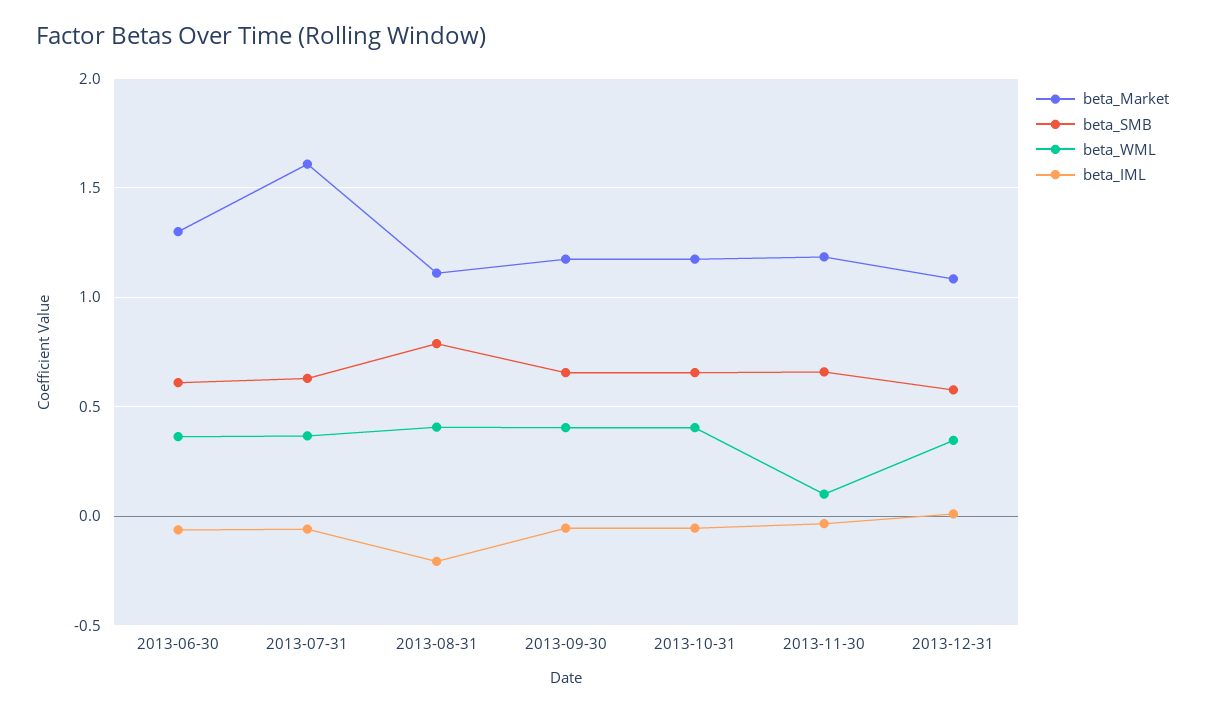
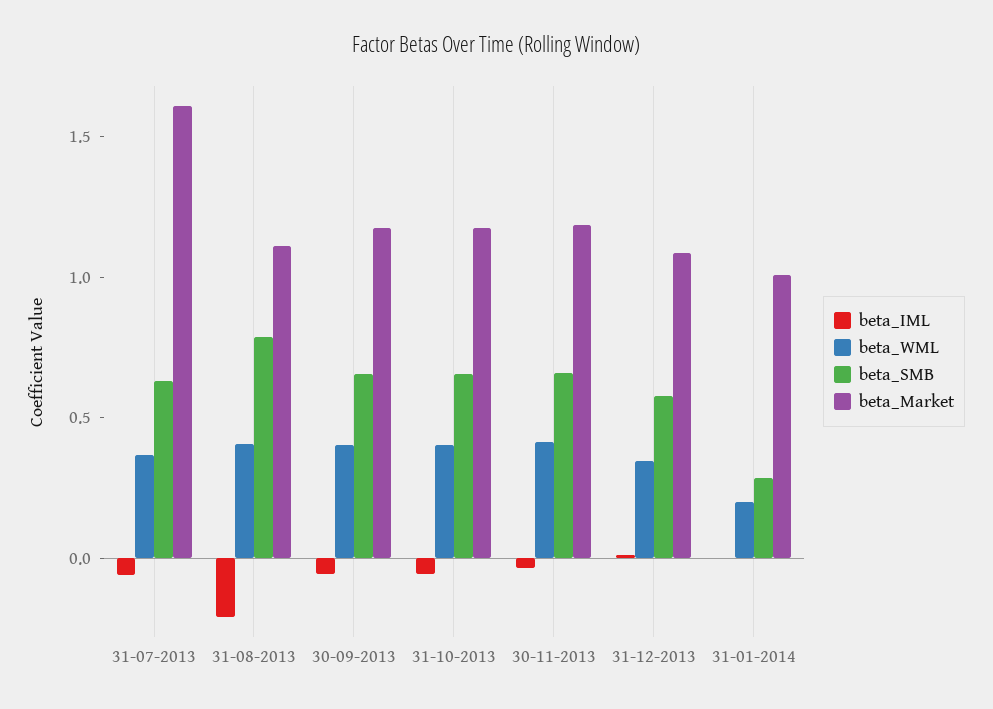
beta_Market, 2013-06-30: 1.3 -> none
beta_SMB, 2013-06-30: 0.6 -> none
beta_WML, 2013-06-30: 0.35 -> none
beta_IML, 2013-06-30: -0.05 -> none
beta_WML, 2013-11-30: 0.1 -> 0.4
beta_IML, 31-01-2014: none -> 0
beta_WML, 31-01-2014: none -> 0.2
beta_SMB, 31-01-2014: none -> 0.3
beta_Market, 31-01-2014: none -> 1

